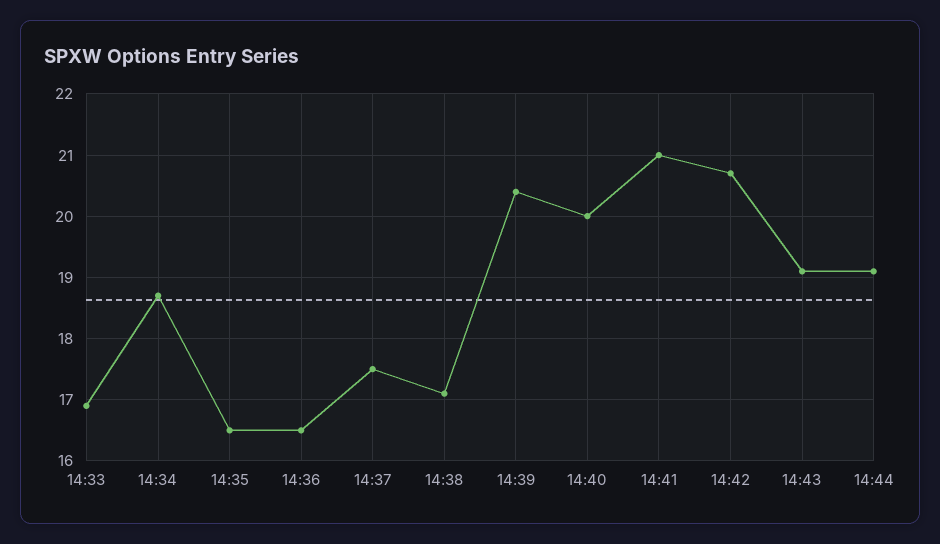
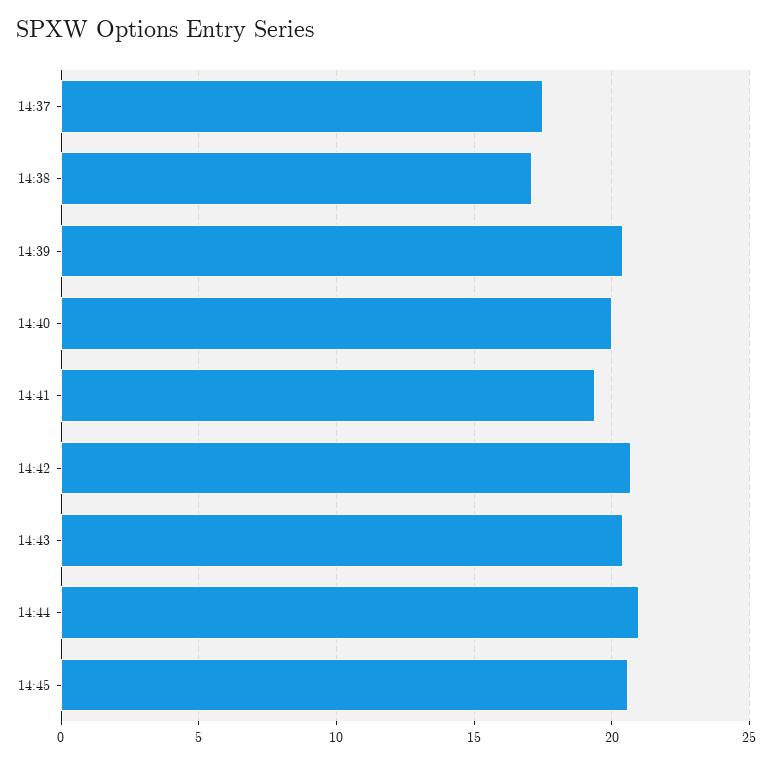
14:33: 16.9 -> none
14:34: 18.7 -> none
14:35: 16.5 -> none
14:36: 16.5 -> none
14:41: 21 -> 19.5
14:43: 19.1 -> 20.5
14:44: 19.1 -> 21
14:45: none -> 20.5

